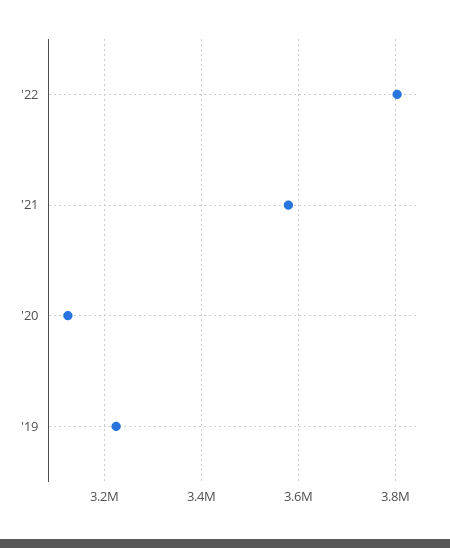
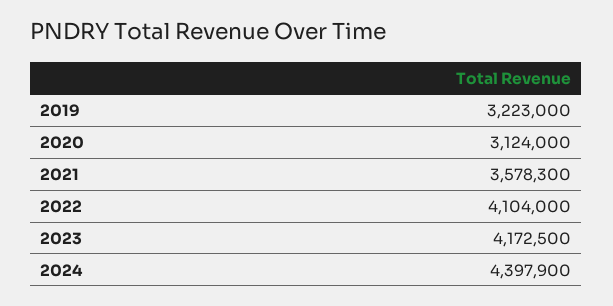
'22: 3800000 -> 4104000
2023: none -> 4172500
2024: none -> 4397900

